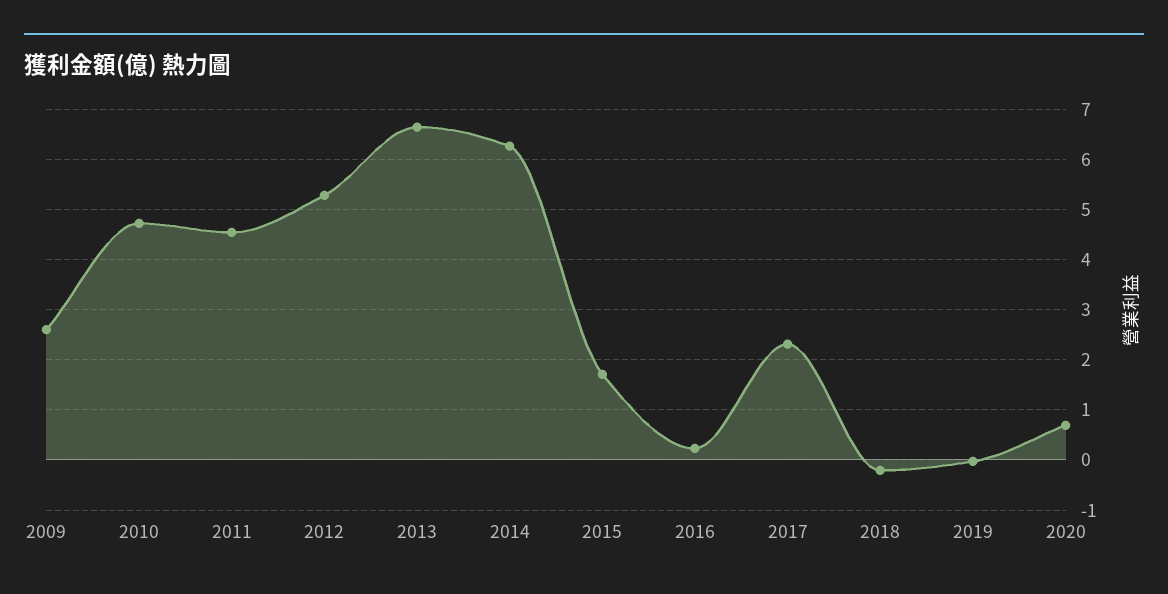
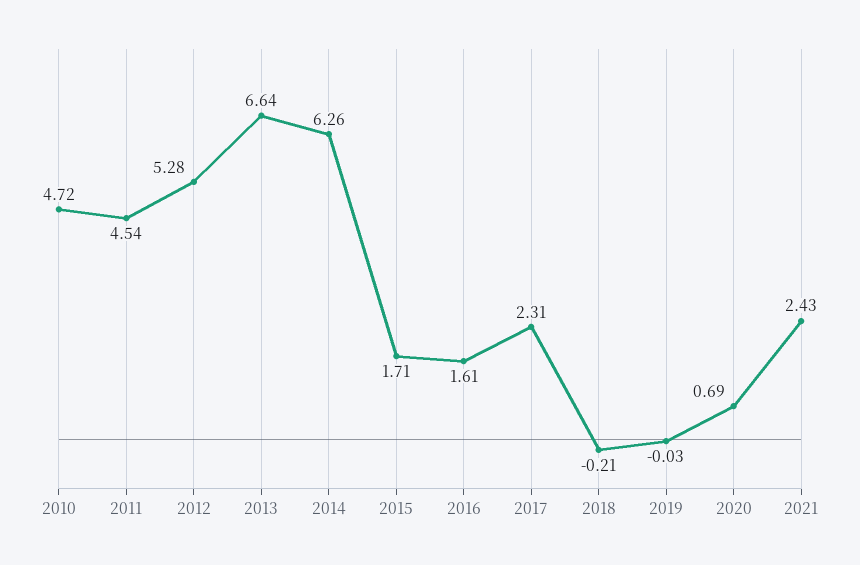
2009: 2.6 -> none
2016: 0.2 -> 1.61
2021: none -> 2.43

